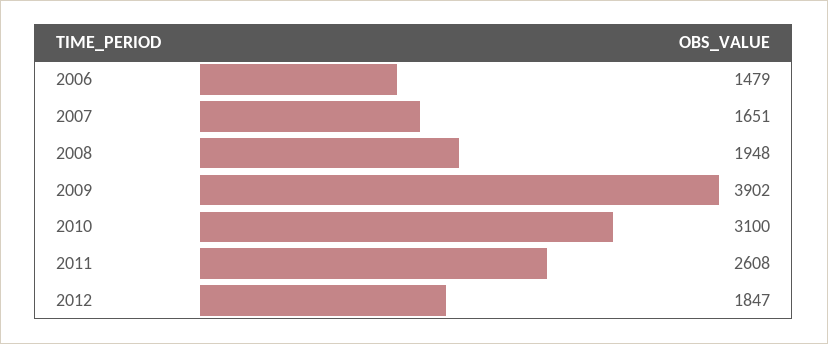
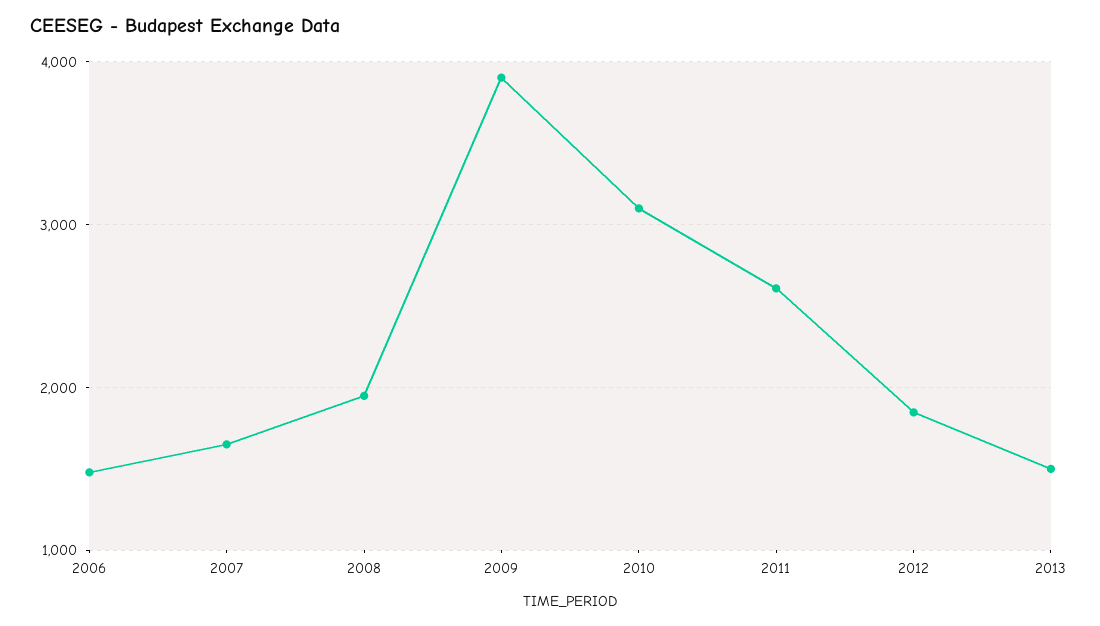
2013: none -> 1500

